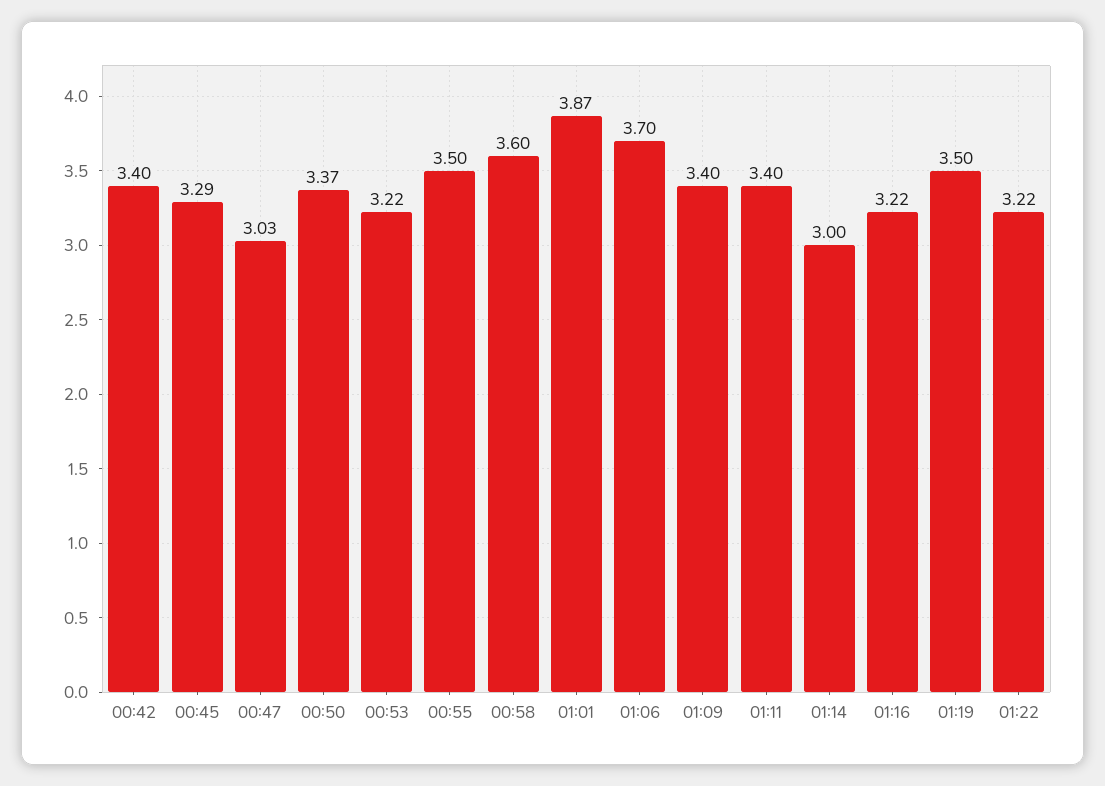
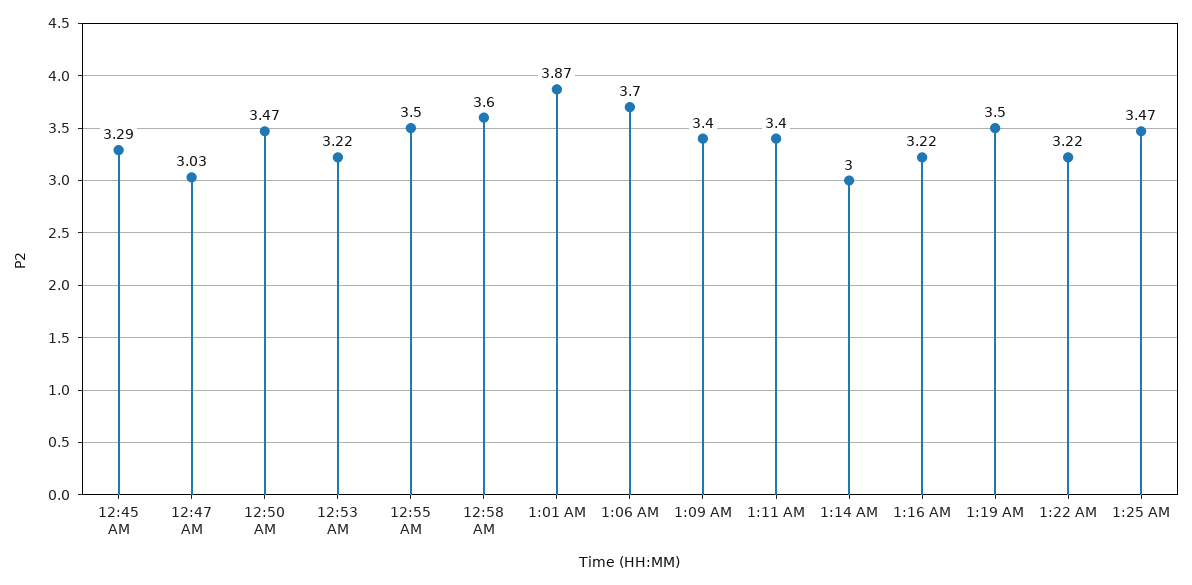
00:42: 3.4 -> none
00:50: 3.37 -> 3.47
1:25 AM: none -> 3.47

